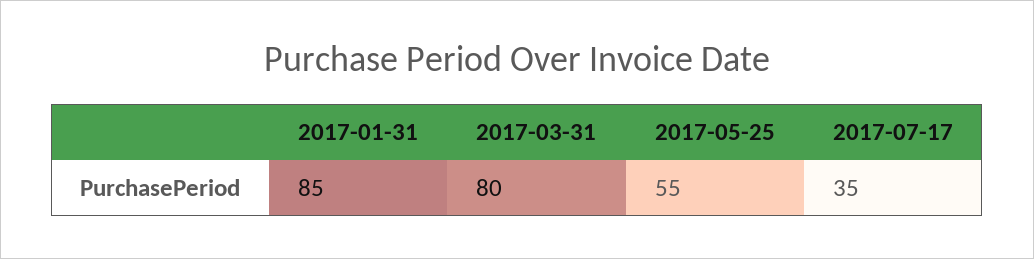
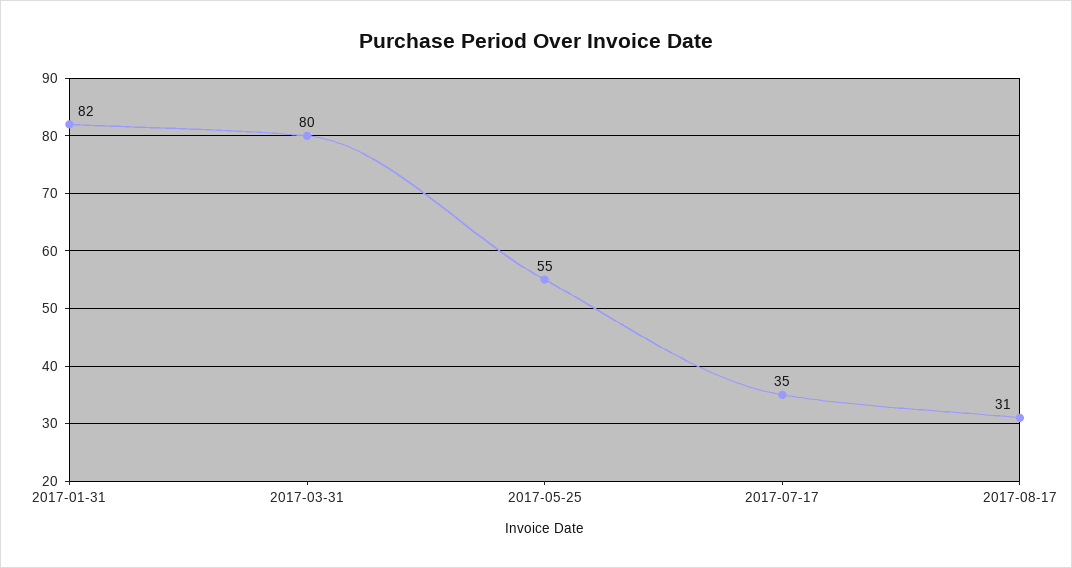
2017-01-31: 85 -> 82
2017-08-17: none -> 31

